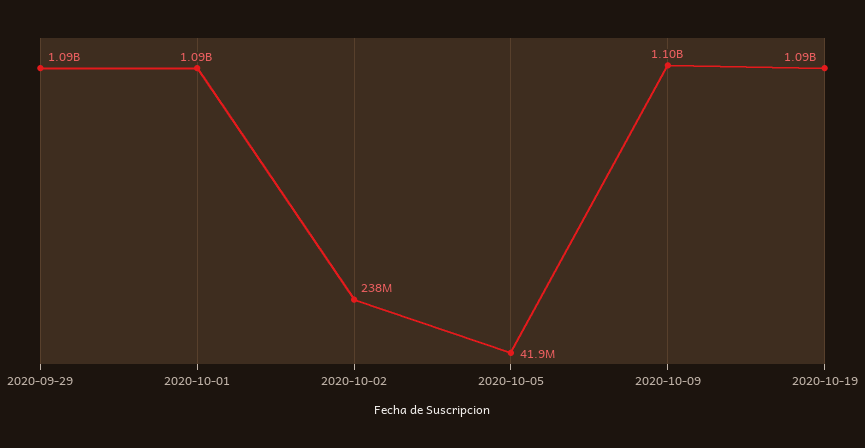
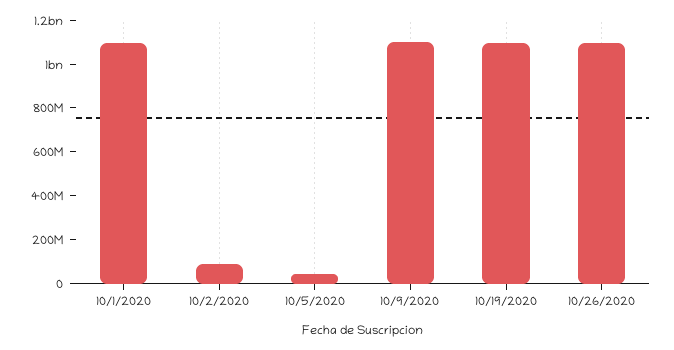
2020-09-29: 1090000000 -> none
2020-10-02: 238000000 -> 100000000
10/26/2020: none -> 1100000000

